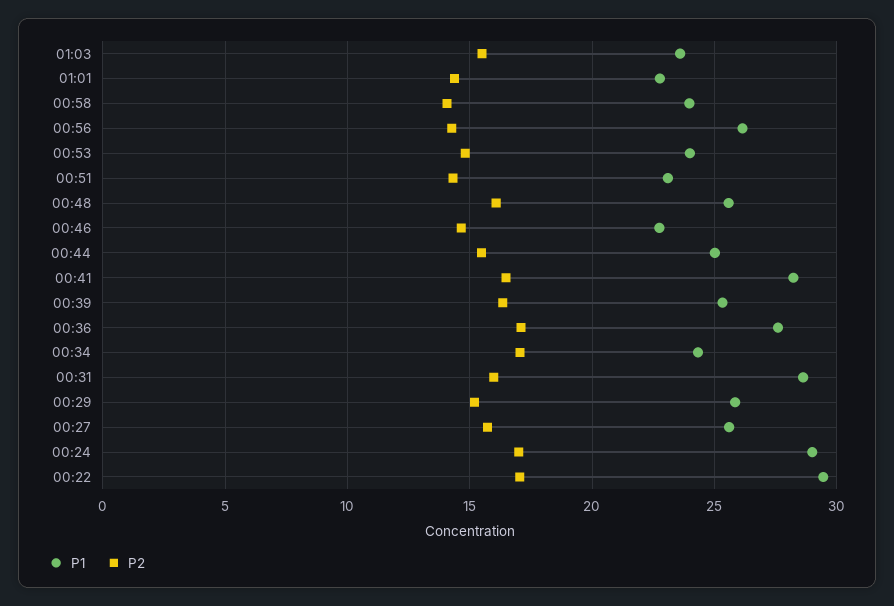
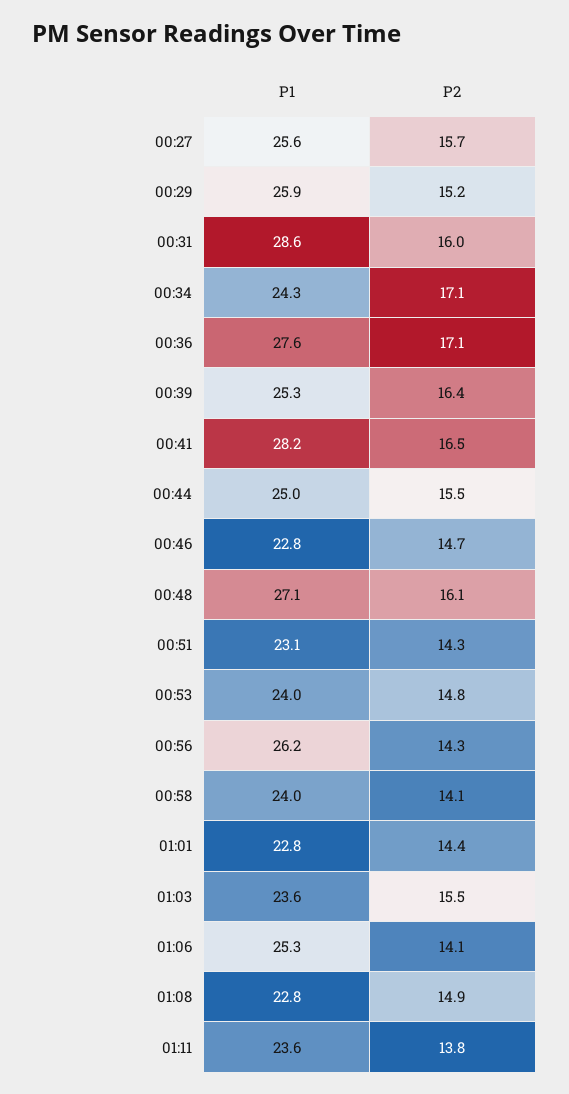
P1, 00:48: 25.5 -> 27.1
P1, 00:24: 29 -> none
P2, 00:24: 17 -> none
P1, 00:22: 29.5 -> none
P2, 00:22: 17 -> none
P1, 01:06: none -> 25.3
P2, 01:06: none -> 14.1
P1, 01:08: none -> 22.8
P2, 01:08: none -> 14.9
P1, 01:11: none -> 23.6
P2, 01:11: none -> 13.8

